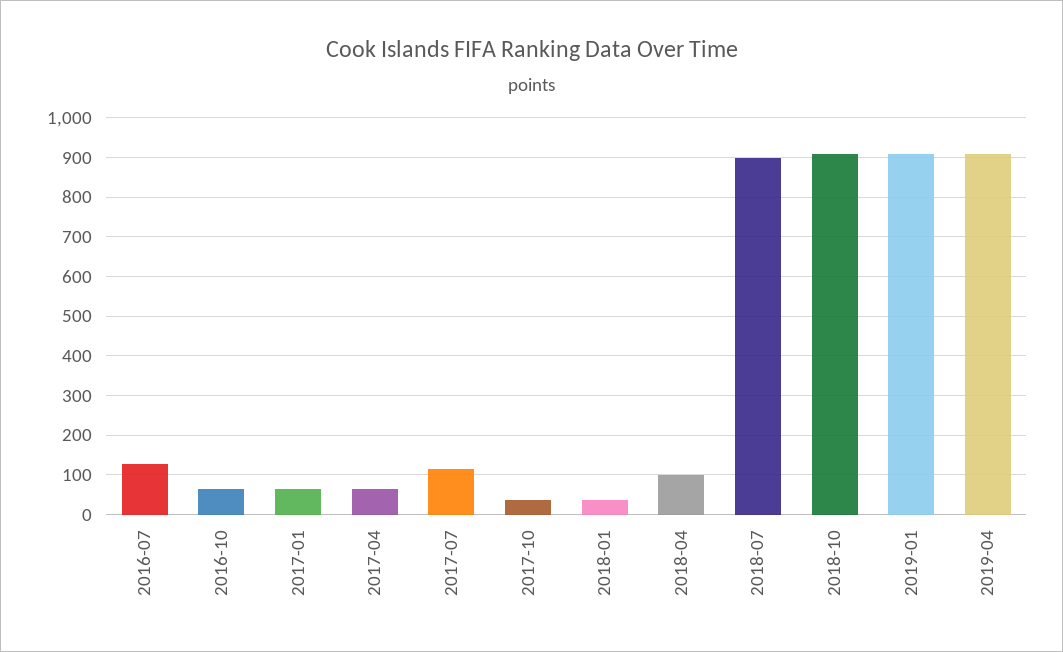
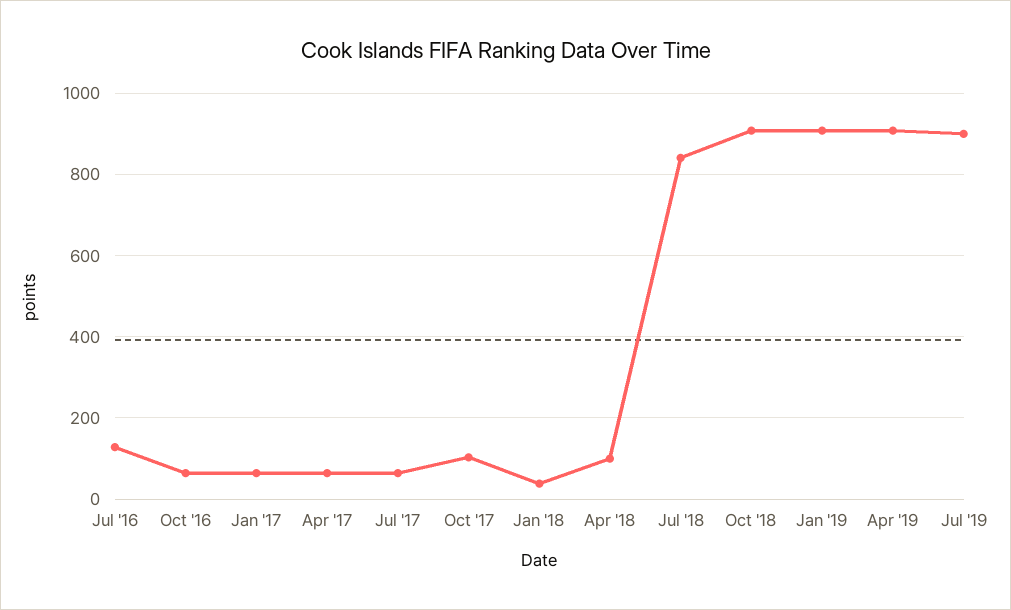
2017-07: 120 -> 60
2017-10: 40 -> 100
2018-07: 900 -> 840
Jul '19: none -> 900

